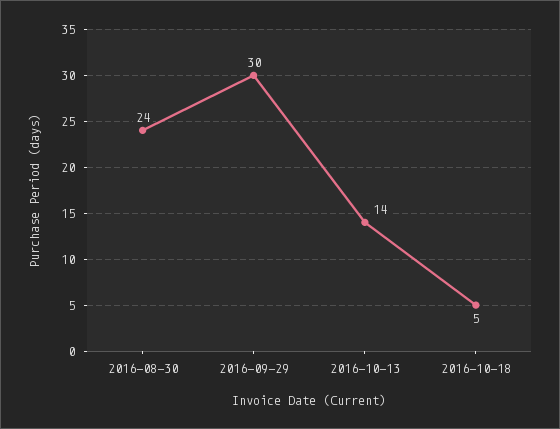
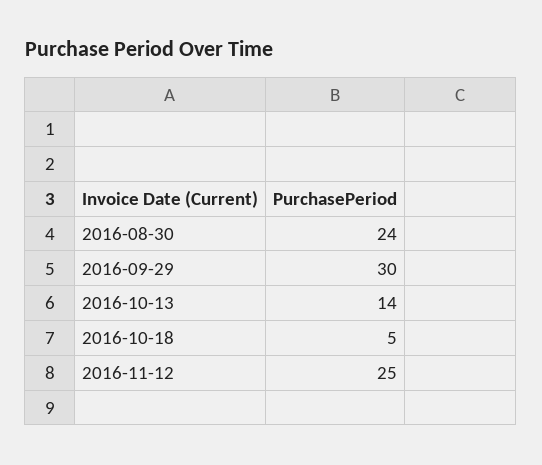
2016-11-12: none -> 25

